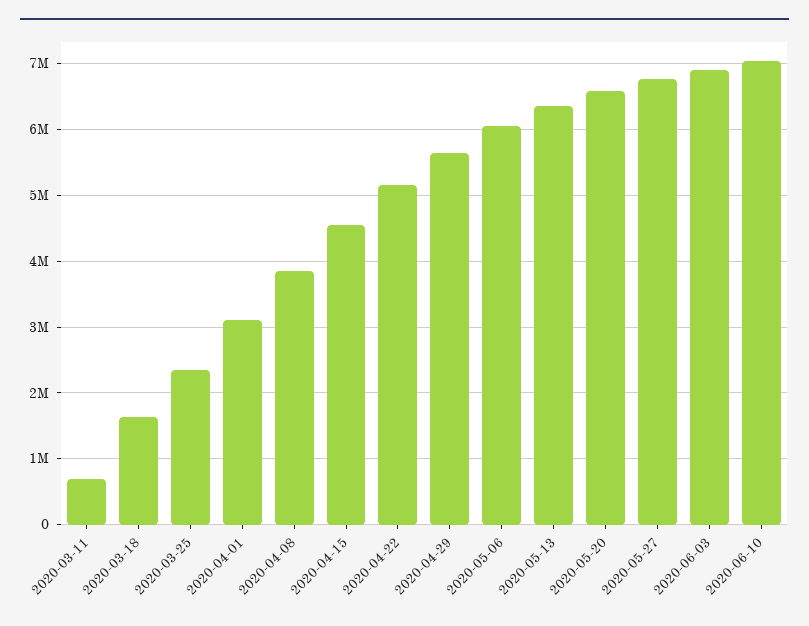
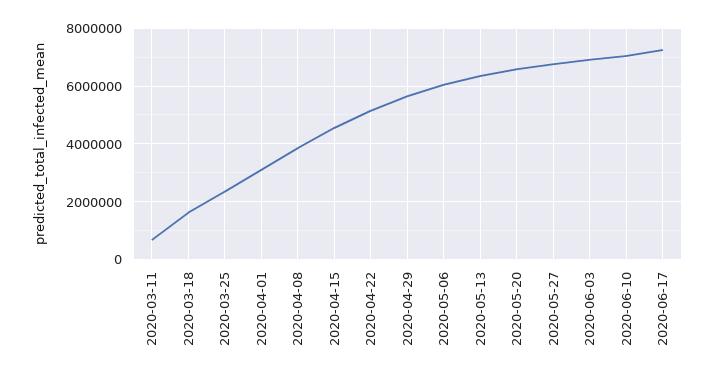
2020-06-17: none -> 7250000

